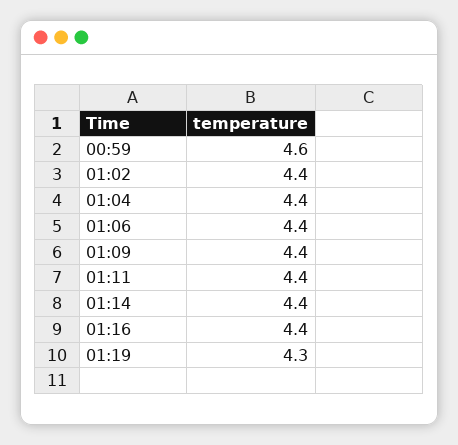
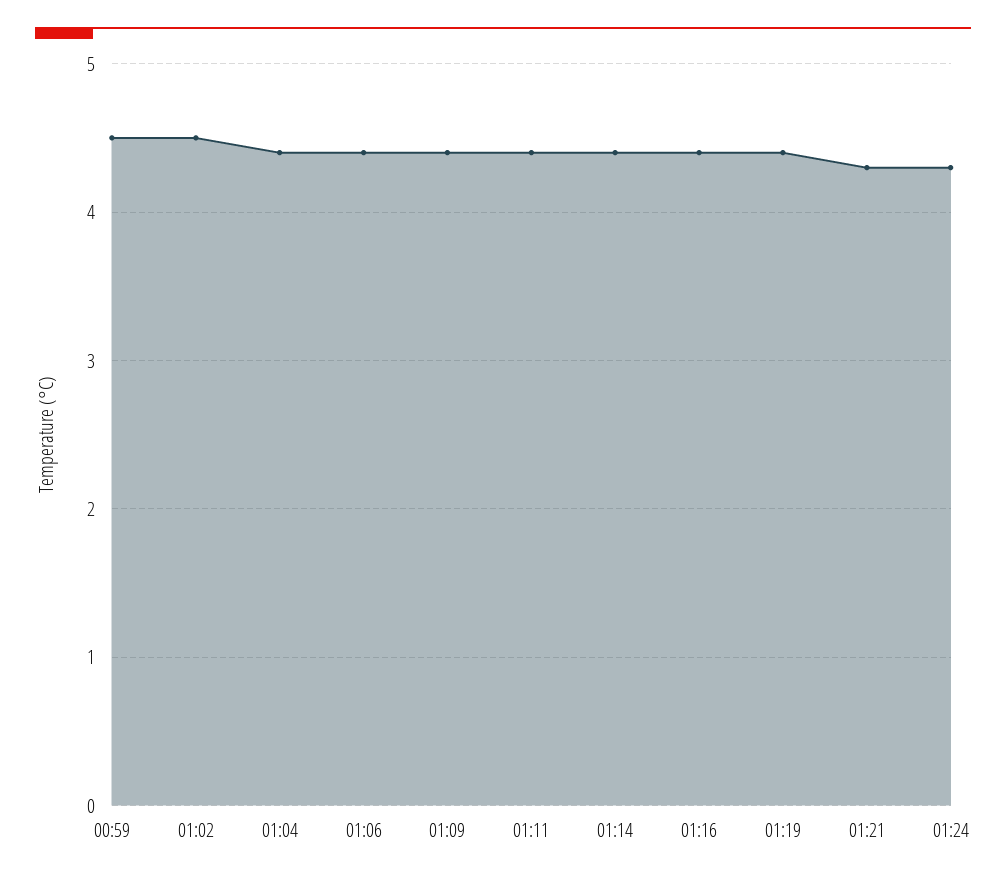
00:59: 4.6 -> 4.5
01:02: 4.4 -> 4.5
01:19: 4.3 -> 4.4
01:21: none -> 4.3
01:24: none -> 4.3

